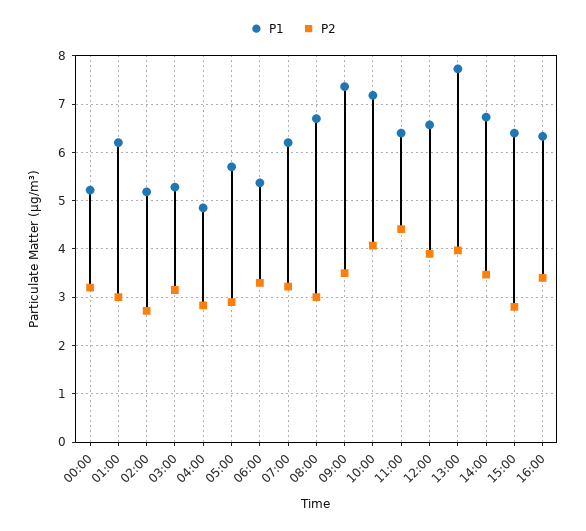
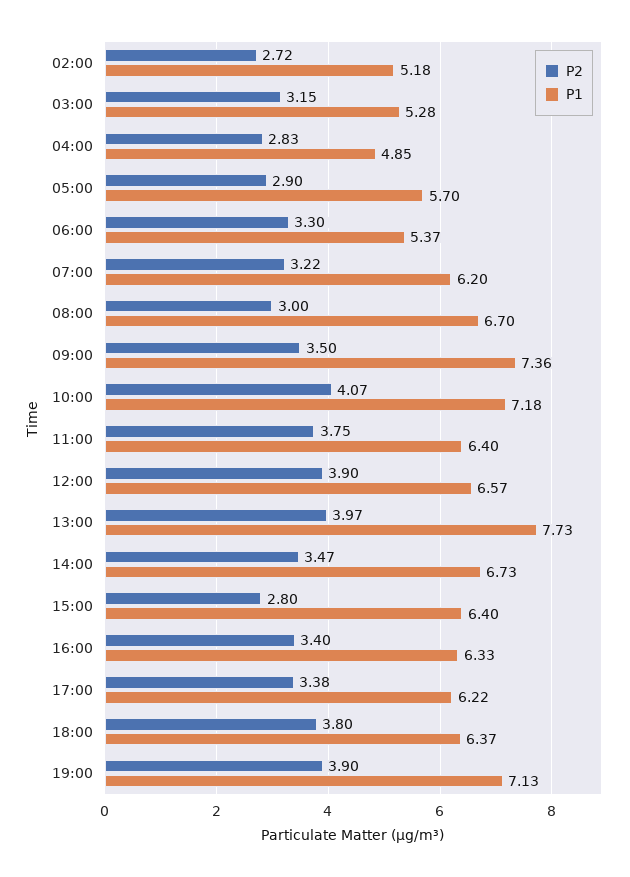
P1, 00:00: 5.2 -> none
P2, 00:00: 3.2 -> none
P1, 01:00: 6.2 -> none
P2, 01:00: 3 -> none
P2, 11:00: 4.4 -> 3.75
P2, 17:00: none -> 3.38
P1, 17:00: none -> 6.22
P2, 18:00: none -> 3.8
P1, 18:00: none -> 6.37
P2, 19:00: none -> 3.9
P1, 19:00: none -> 7.13

